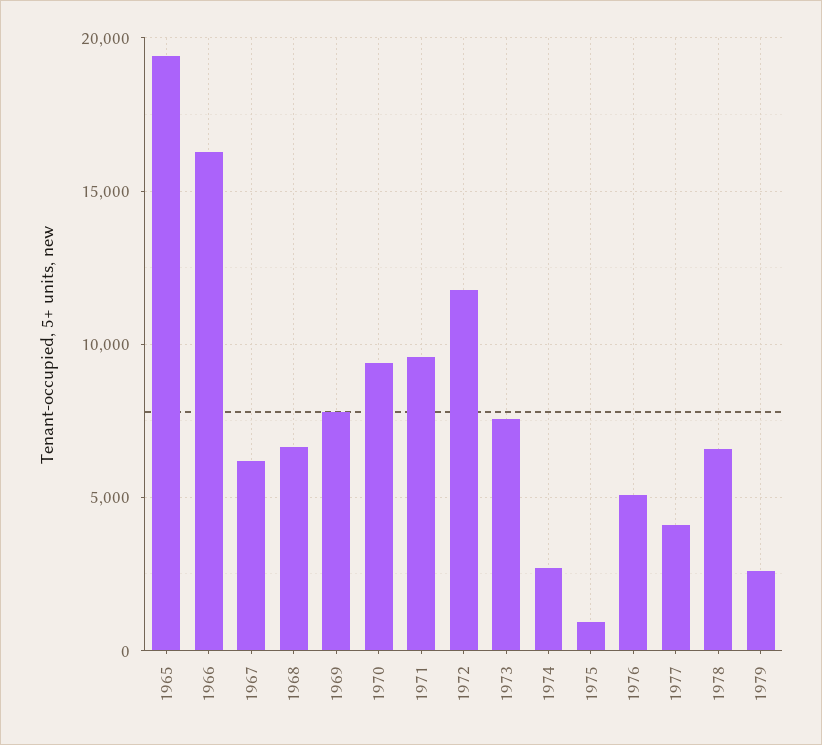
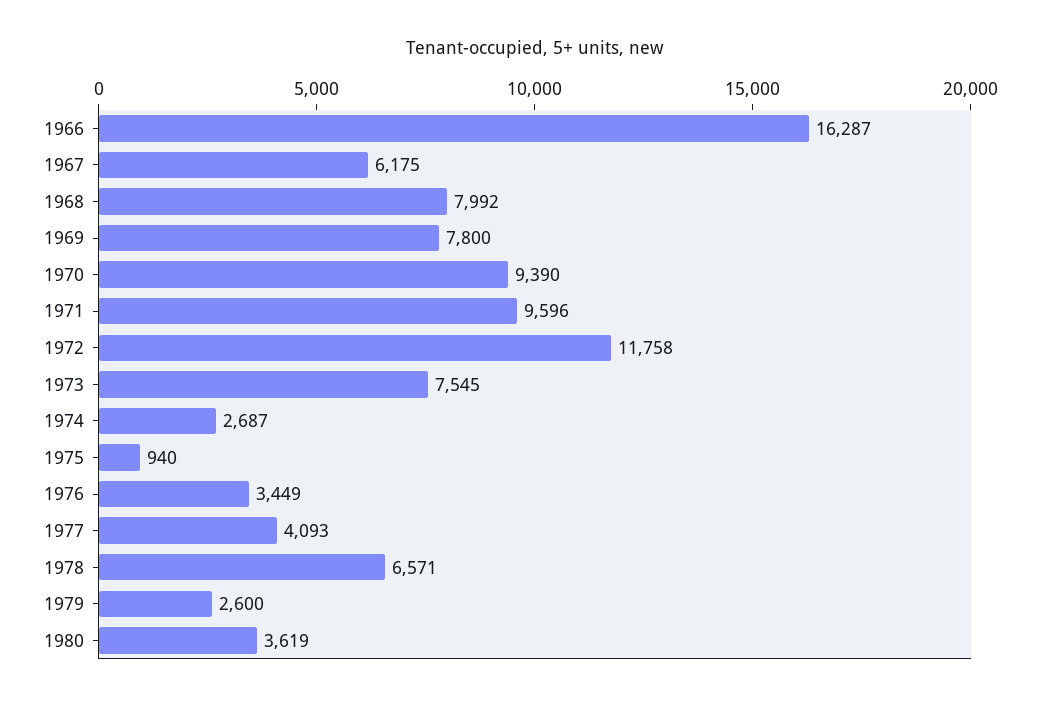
1965: 19500 -> none
1968: 6500 -> 7992
1976: 5000 -> 3449
1980: none -> 3619

